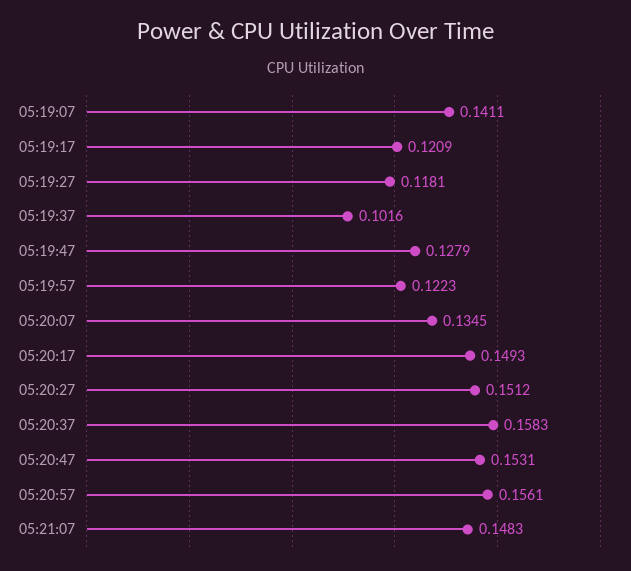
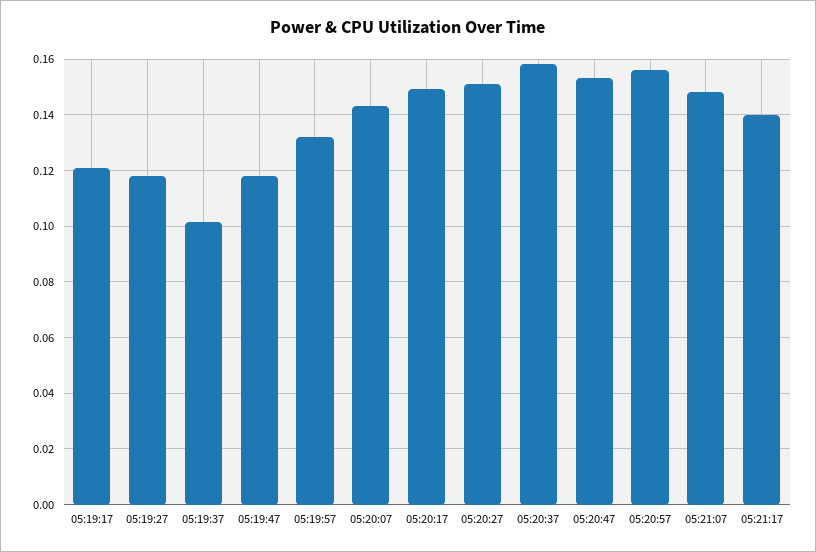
05:19:07: 0.1411 -> none
05:19:47: 0.1279 -> 0.1175
05:19:57: 0.1223 -> 0.1325
05:20:07: 0.1345 -> 0.1425
05:21:17: none -> 0.14

